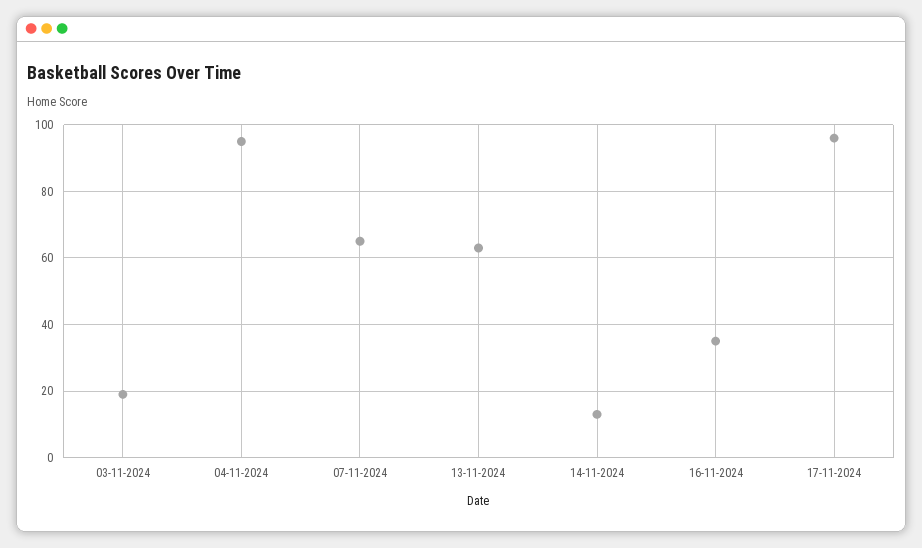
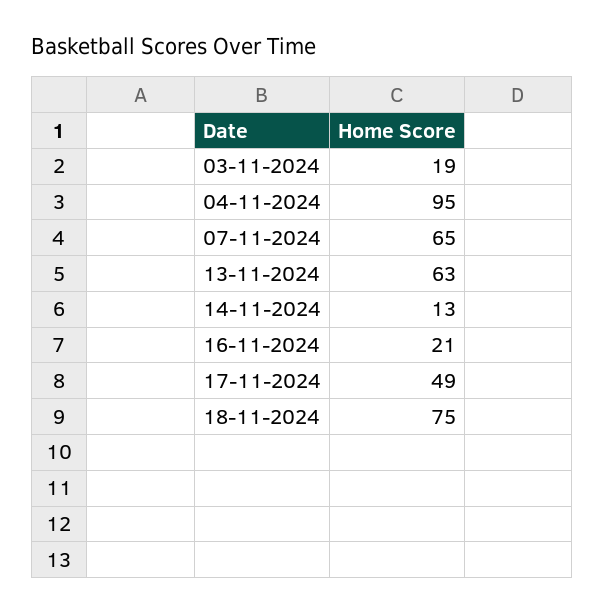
16-11-2024: 35 -> 21
17-11-2024: 95 -> 49
18-11-2024: none -> 75

